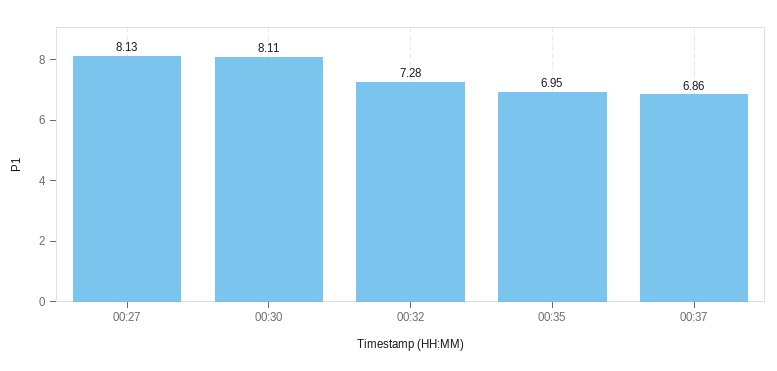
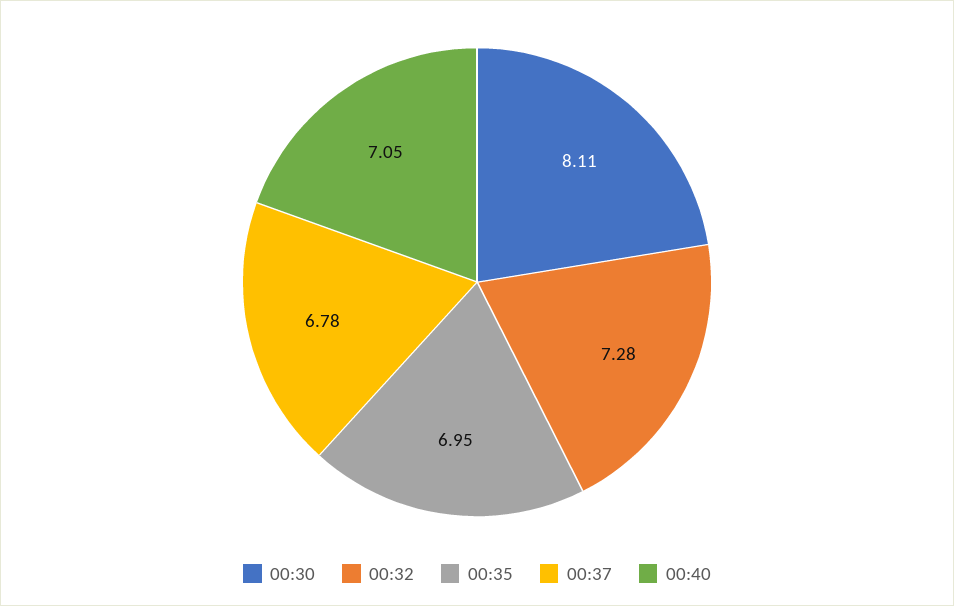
00:27: 8.13 -> none
00:37: 6.86 -> 6.78
00:40: none -> 7.05

